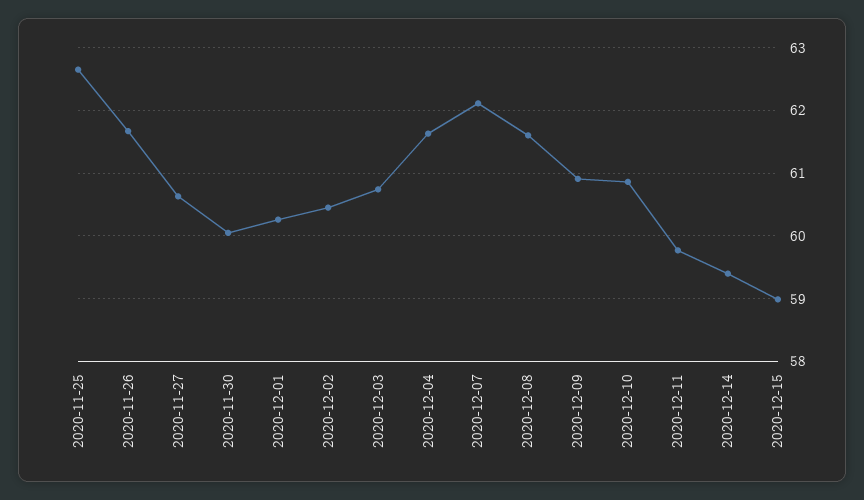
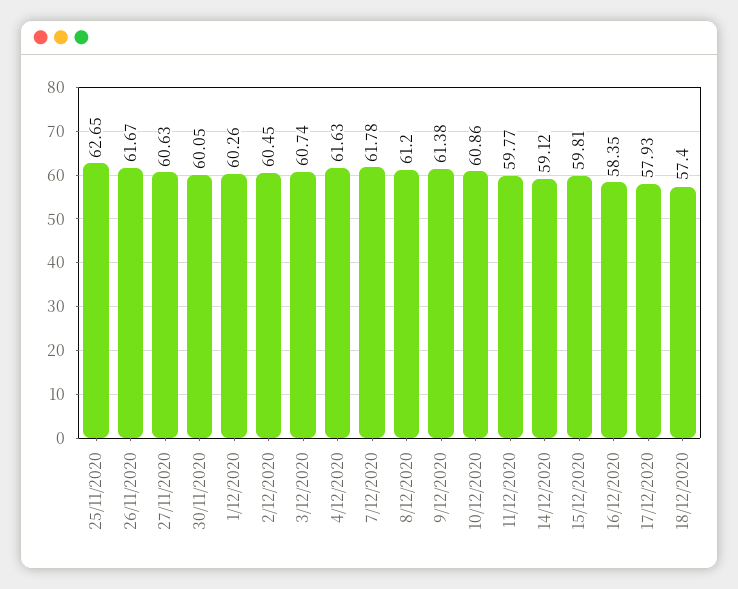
2020-12-07: 62.1 -> 61.78
2020-12-08: 61.6 -> 61.2
2020-12-09: 60.9 -> 61.38
2020-12-14: 59.4 -> 59.12
2020-12-15: 59 -> 59.81
16/12/2020: none -> 58.35
17/12/2020: none -> 57.93
18/12/2020: none -> 57.4

